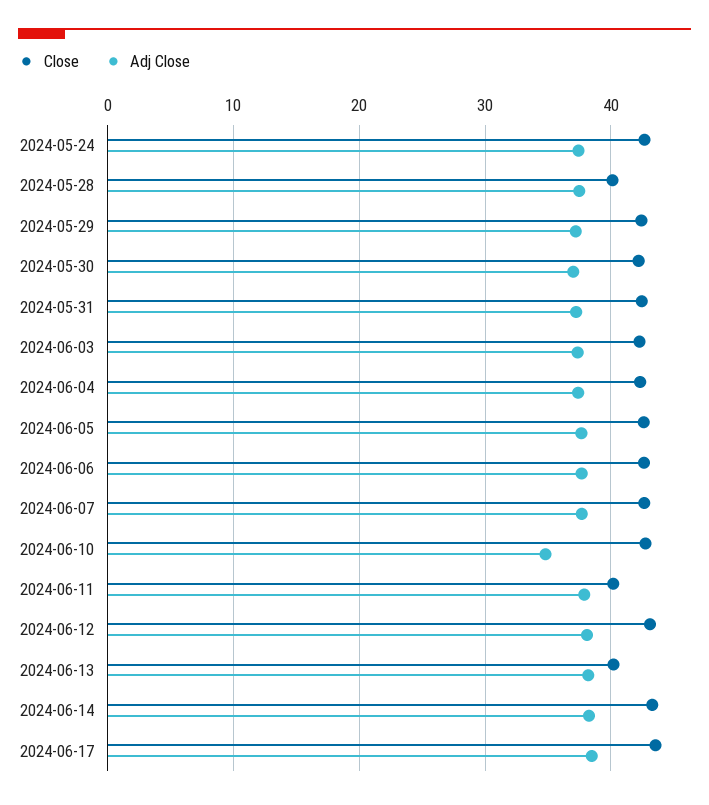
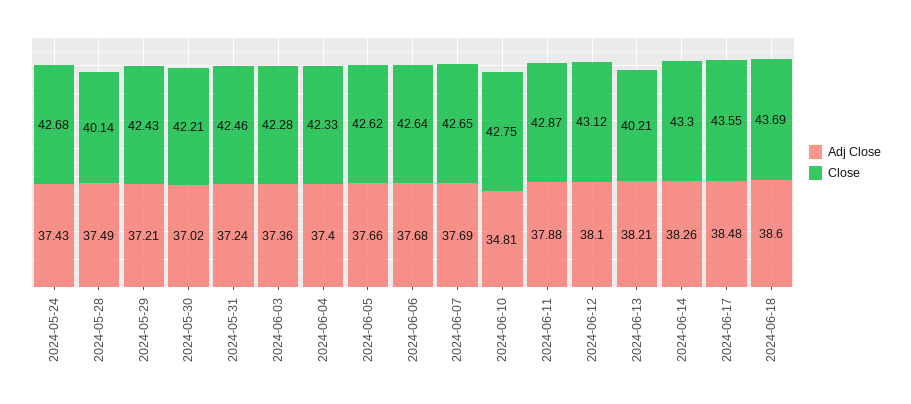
Close, 2024-06-11: 40 -> 42.87
Adj Close, 2024-06-18: none -> 38.6
Close, 2024-06-18: none -> 43.69

